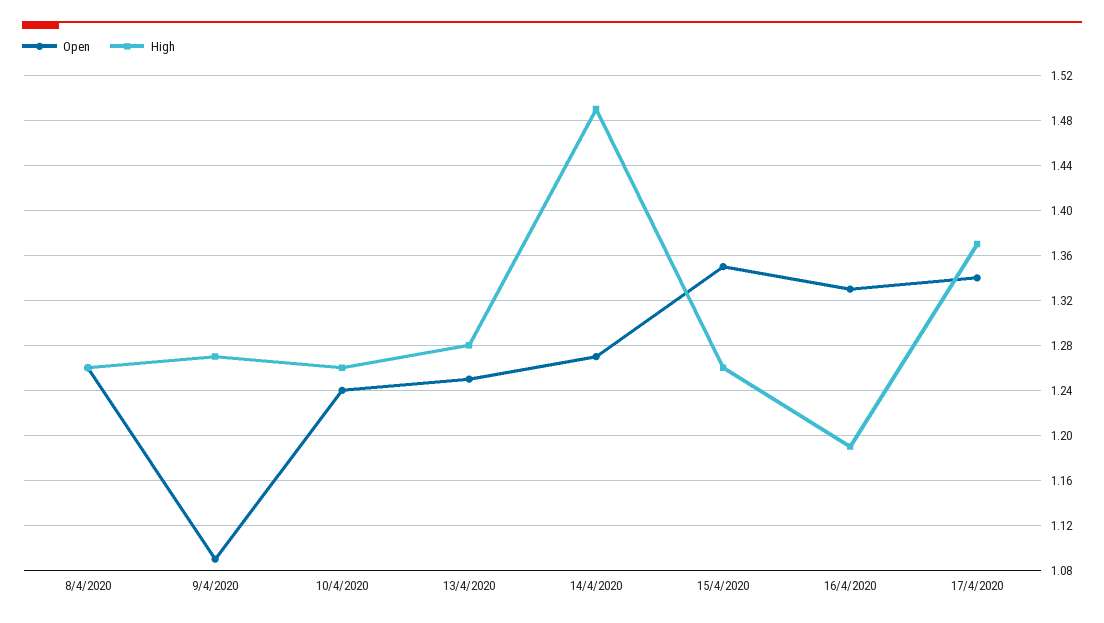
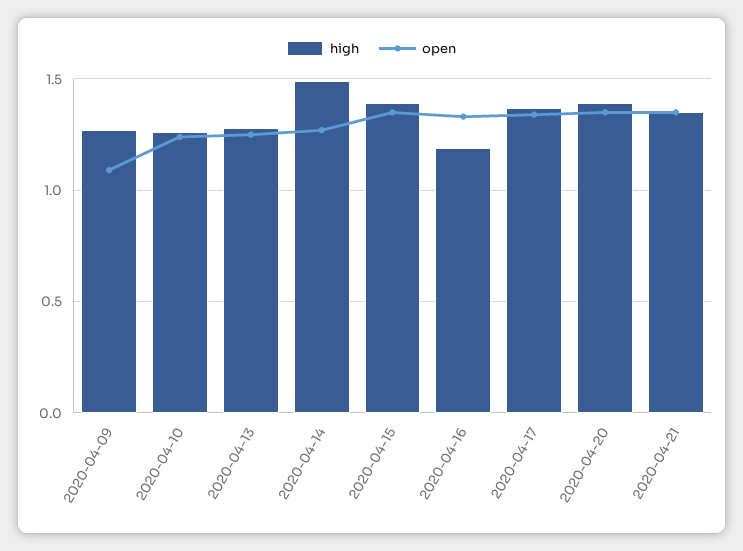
Open, 8/4/2020: 1.26 -> none
High, 8/4/2020: 1.26 -> none
High, 15/4/2020: 1.26 -> 1.4
High, 2020-04-20: none -> 1.4
Open, 2020-04-20: none -> 1.35
High, 2020-04-21: none -> 1.35
Open, 2020-04-21: none -> 1.35

